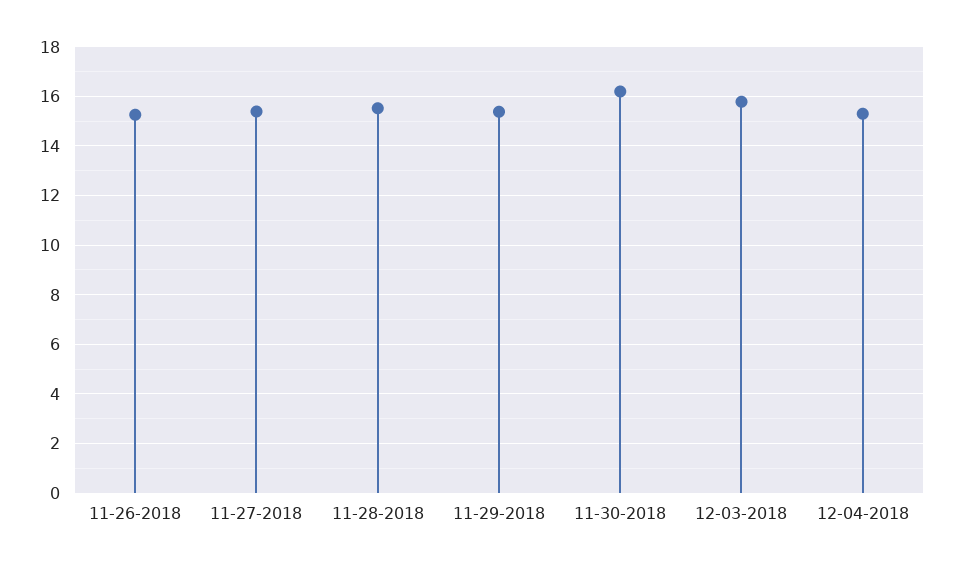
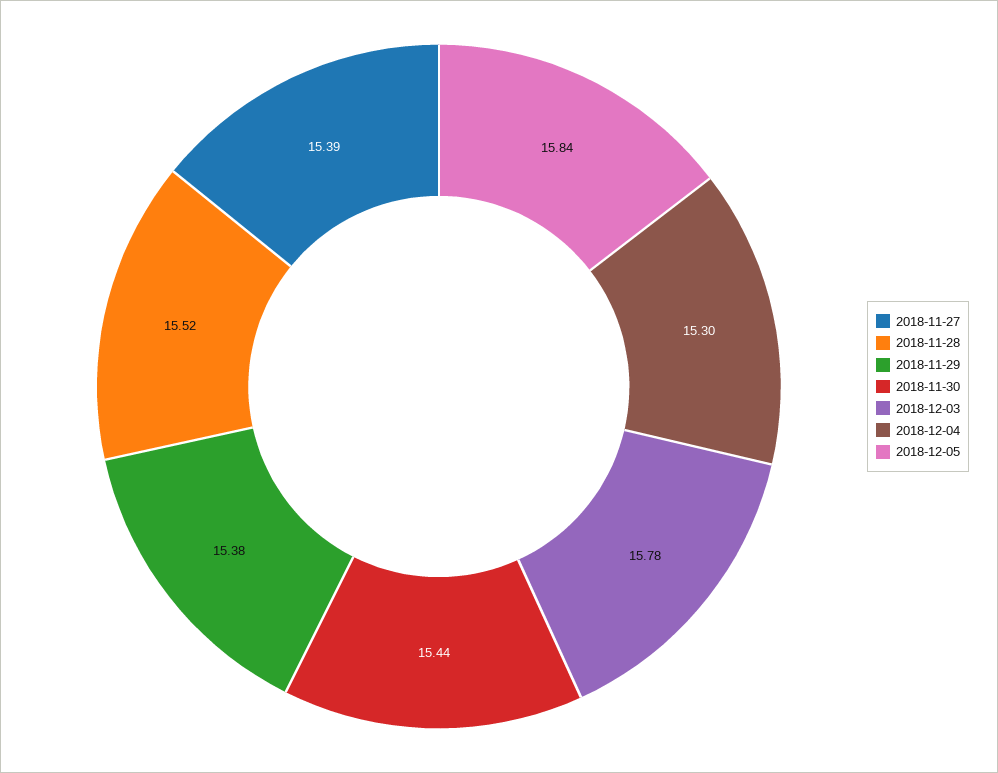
11-26-2018: 15.25 -> none
11-30-2018: 16.25 -> 15.44
2018-12-05: none -> 15.84

